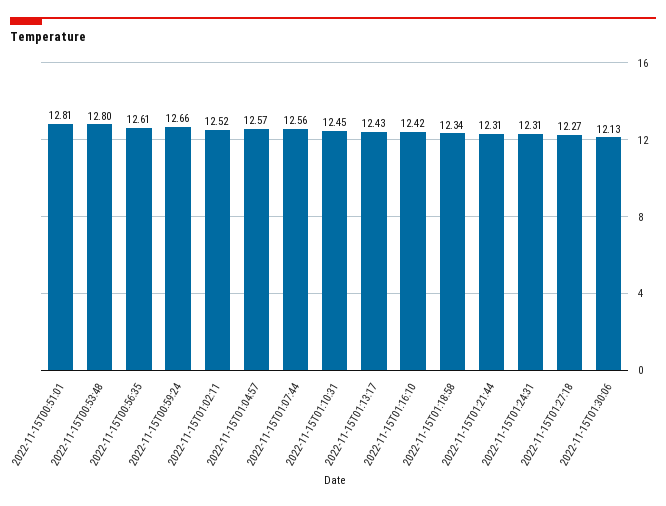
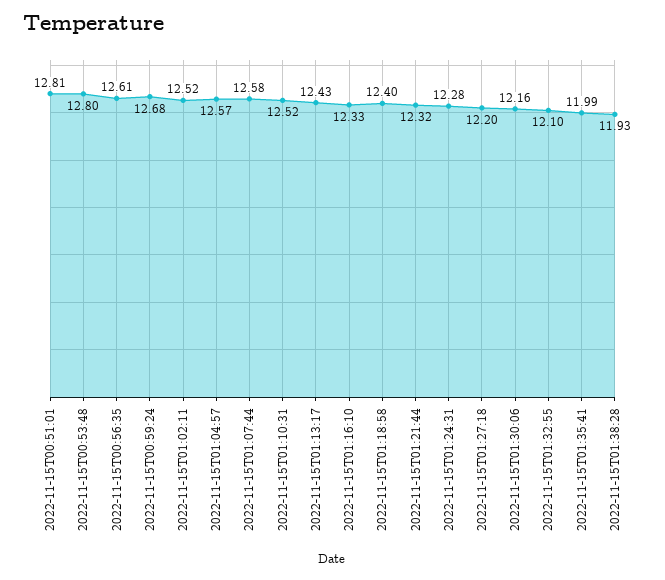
2022-11-15T00:59:24: 12.66 -> 12.68
2022-11-15T01:07:44: 12.56 -> 12.58
2022-11-15T01:10:31: 12.45 -> 12.52
2022-11-15T01:16:10: 12.42 -> 12.33
2022-11-15T01:18:58: 12.34 -> 12.4
2022-11-15T01:21:44: 12.31 -> 12.32
2022-11-15T01:24:31: 12.31 -> 12.28
2022-11-15T01:27:18: 12.27 -> 12.2
2022-11-15T01:30:06: 12.13 -> 12.16
2022-11-15T01:32:55: none -> 12.1
2022-11-15T01:35:41: none -> 11.99
2022-11-15T01:38:28: none -> 11.93

